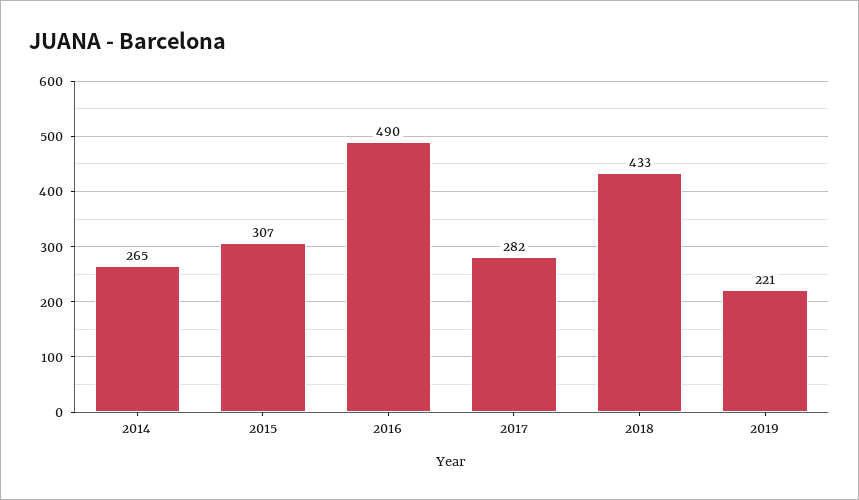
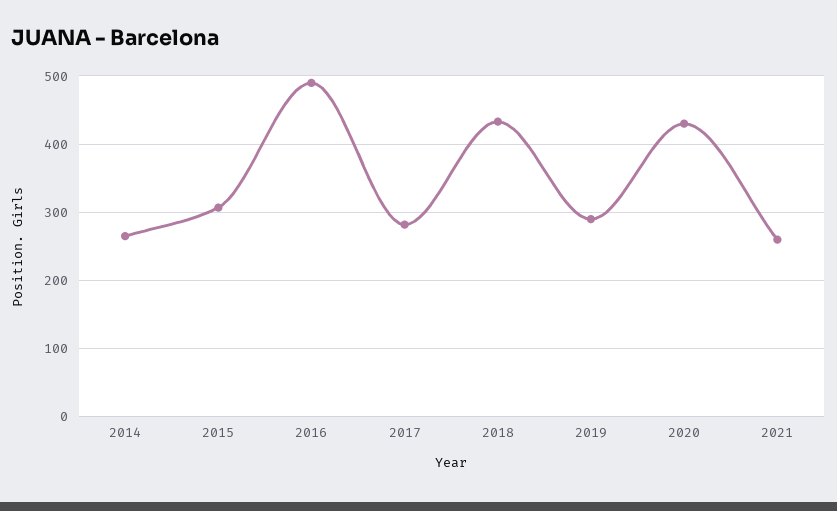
2019: 221 -> 290
2020: none -> 430
2021: none -> 260

